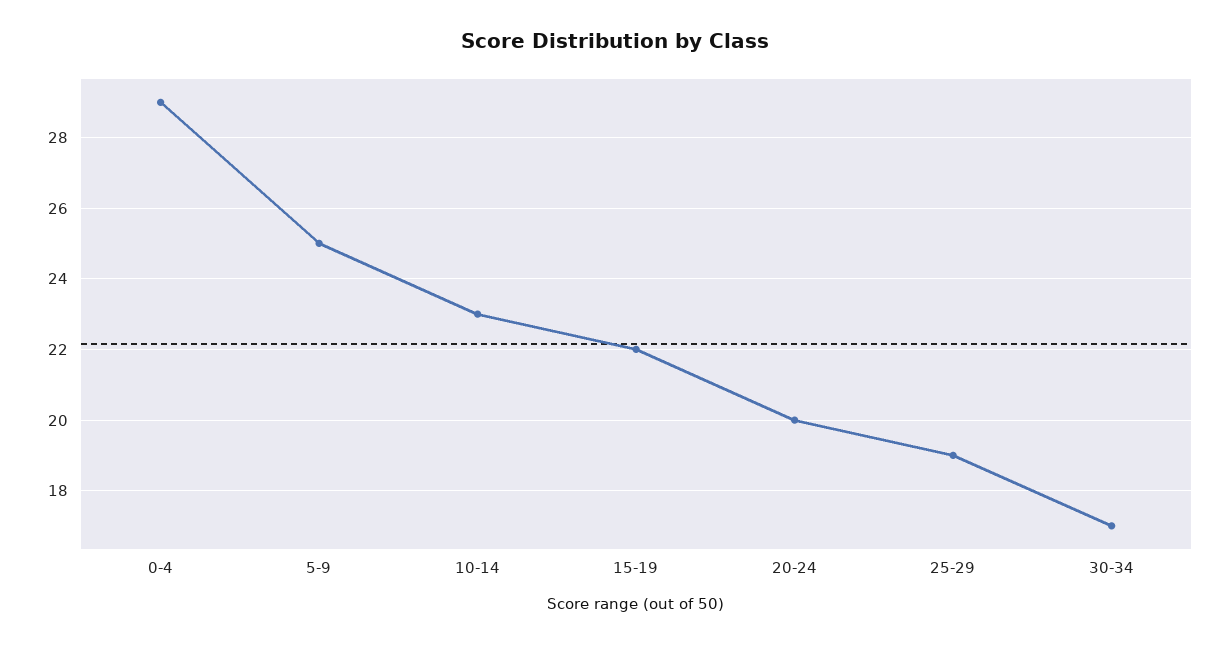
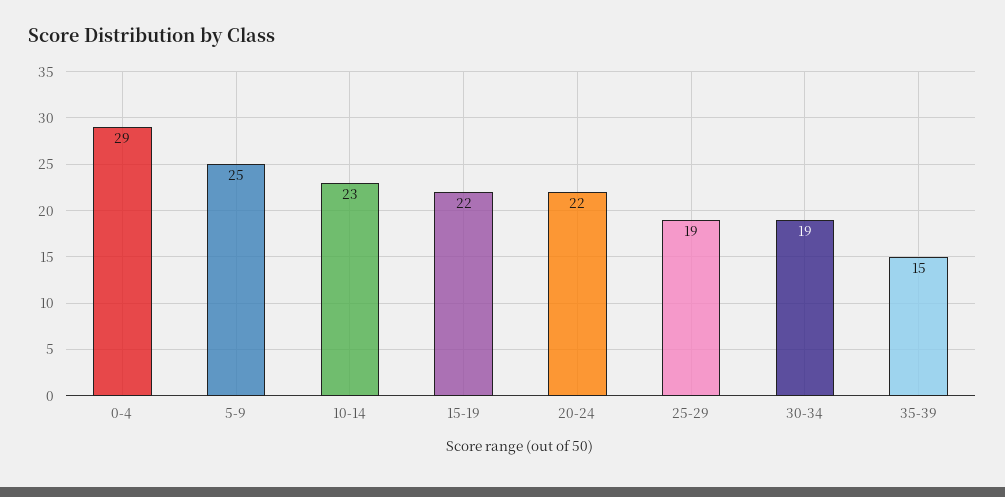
20-24: 20 -> 22
30-34: 17 -> 19
35-39: none -> 15

